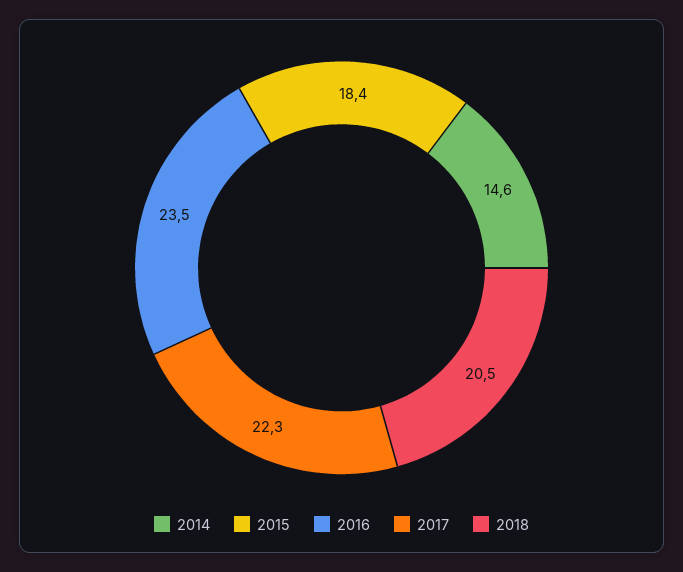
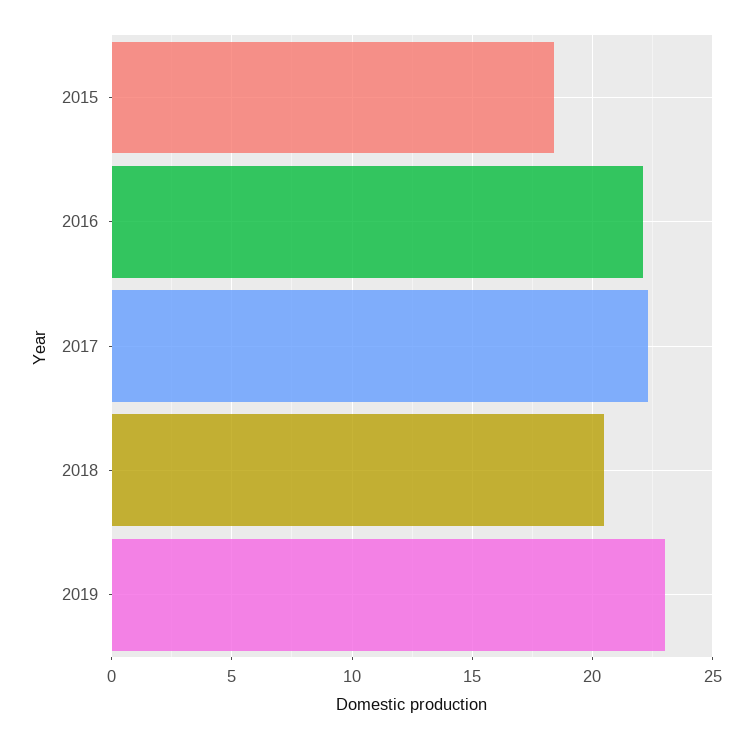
2014: 14.6 -> none
2016: 23.5 -> 22
2019: none -> 23

